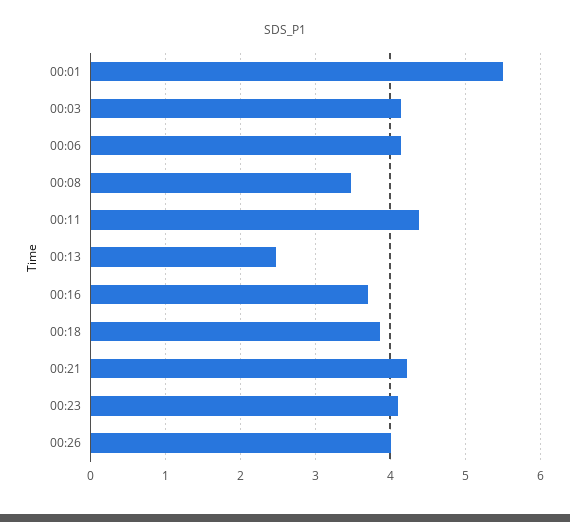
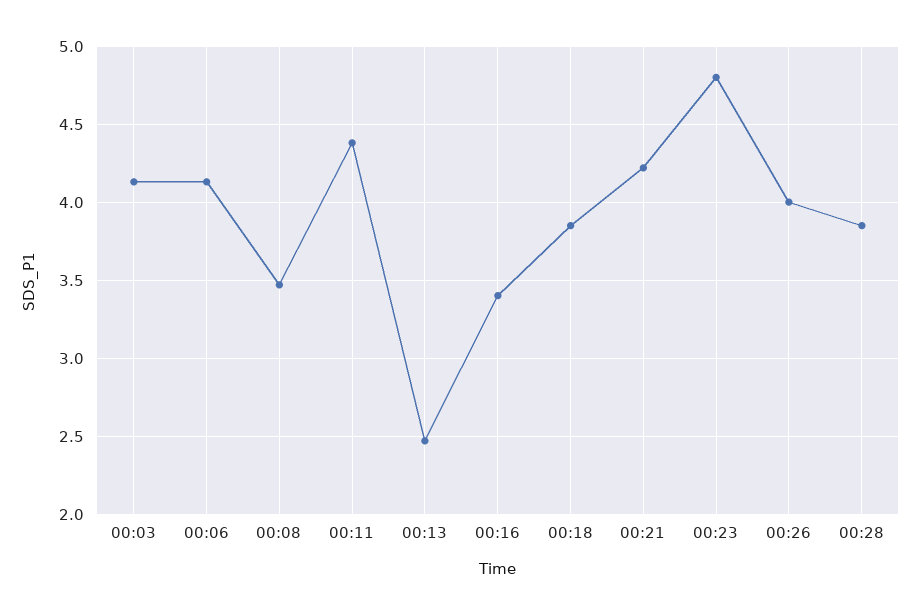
00:01: 5.5 -> none
00:16: 3.7 -> 3.4
00:23: 4.1 -> 4.8
00:28: none -> 3.85

